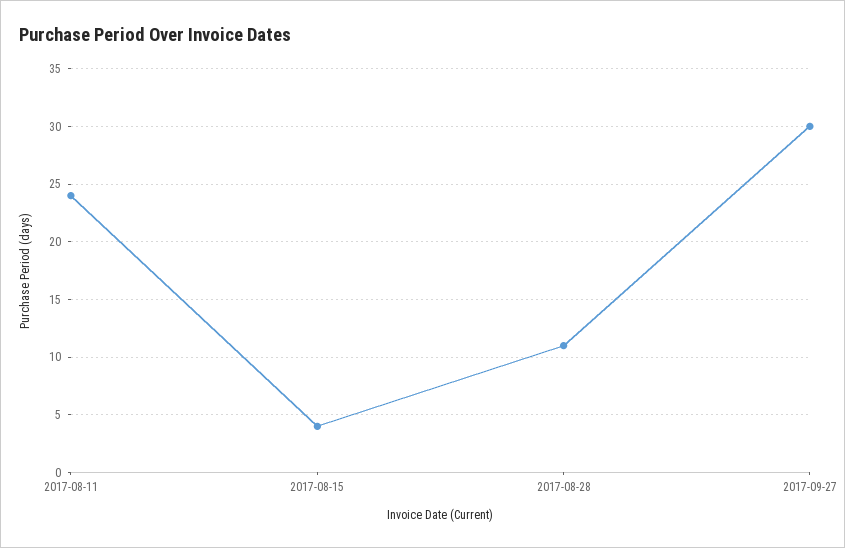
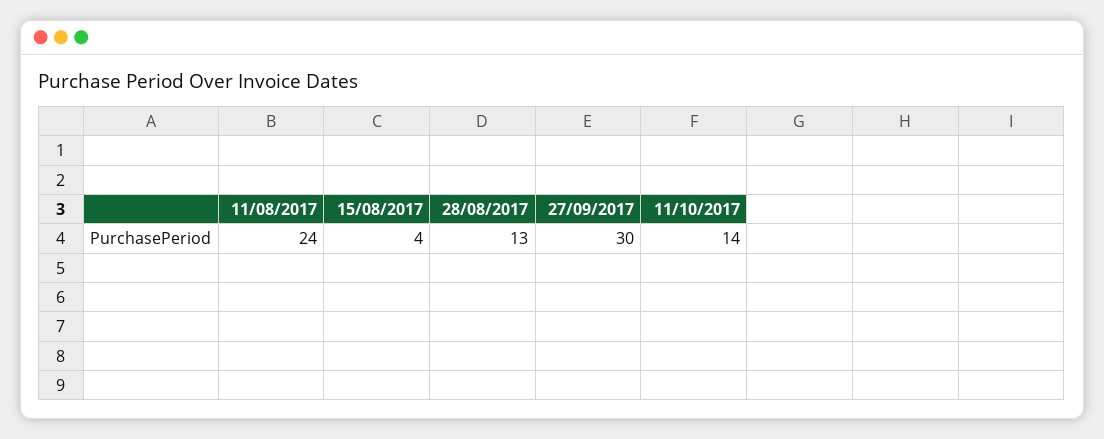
2017-08-28: 11 -> 13
11/10/2017: none -> 14

